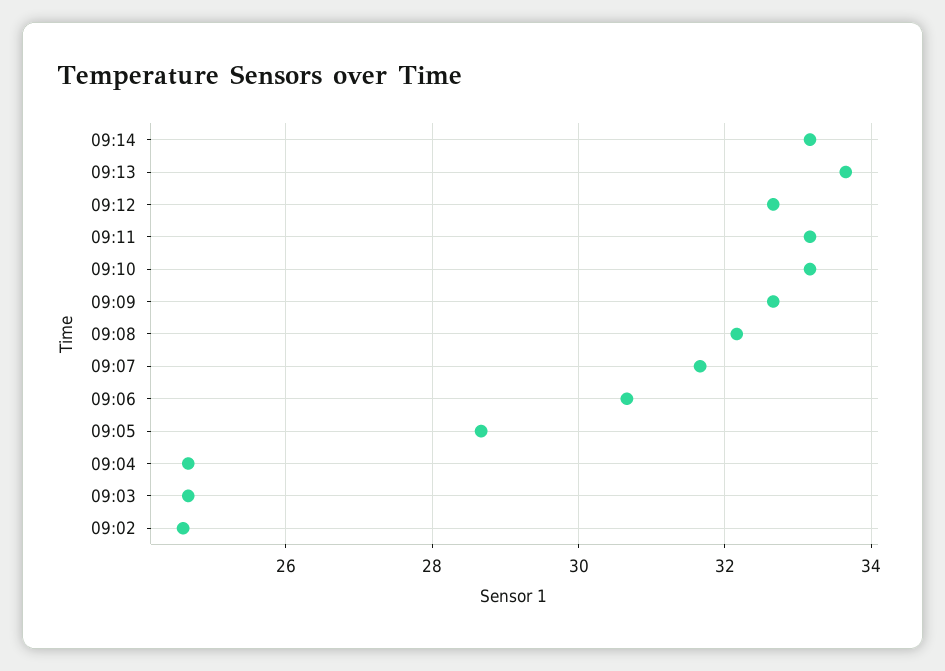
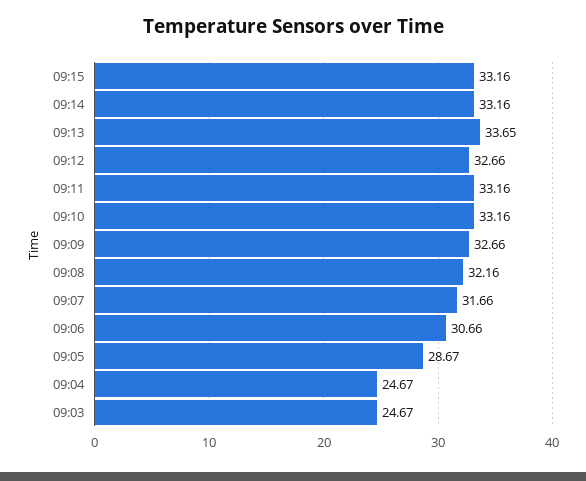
09:02: 24.6 -> none
09:15: none -> 33.16

